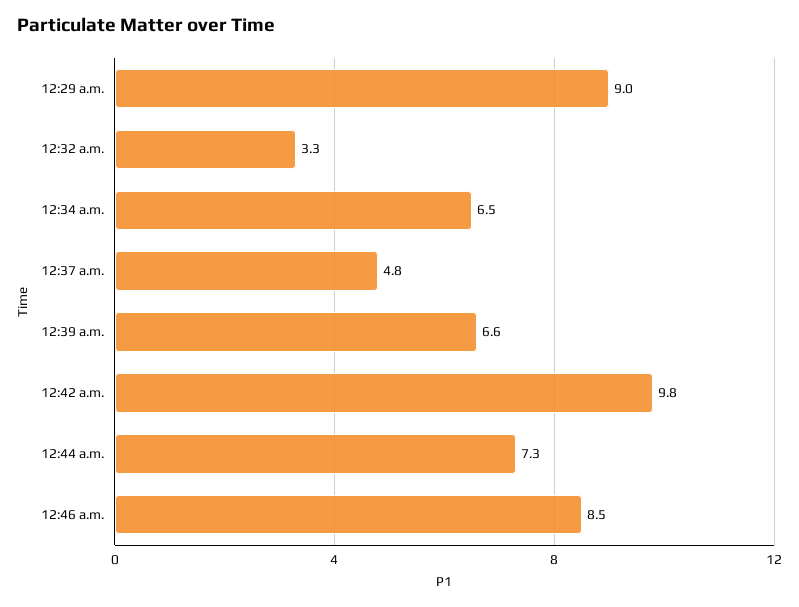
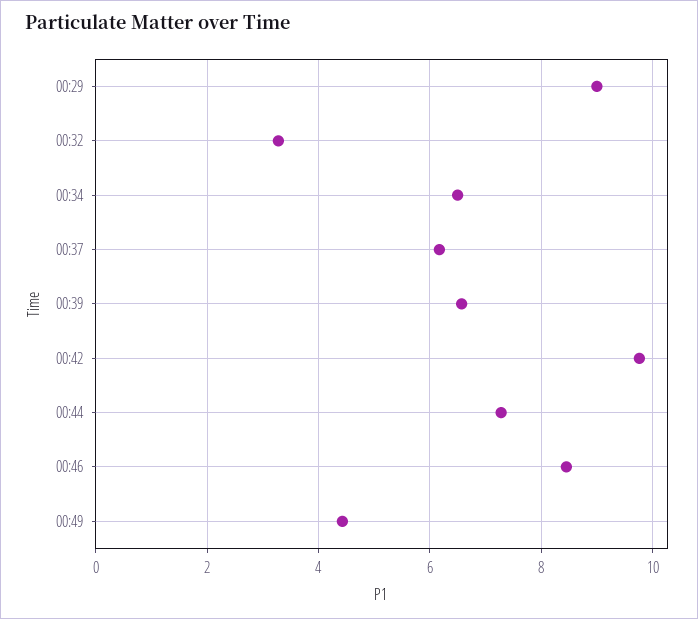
12:37 a.m.: 4.8 -> 6.2
00:49: none -> 4.4

